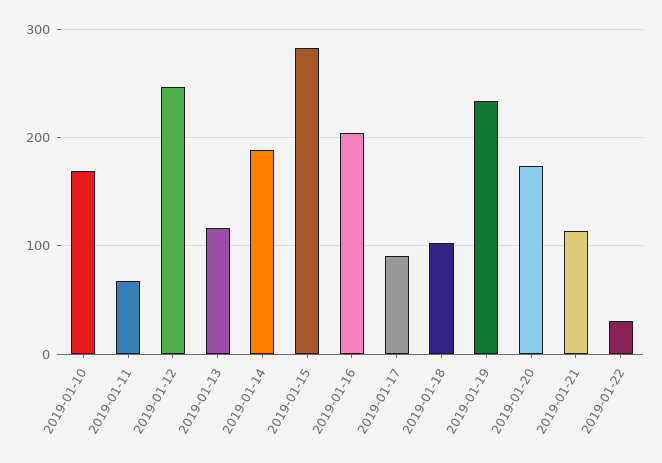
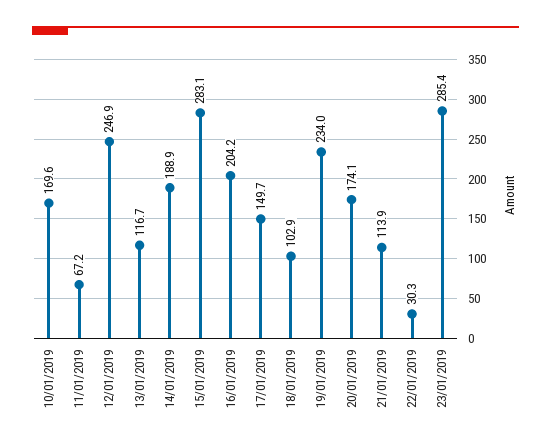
2019-01-17: 90 -> 149.7
23/01/2019: none -> 285.4

